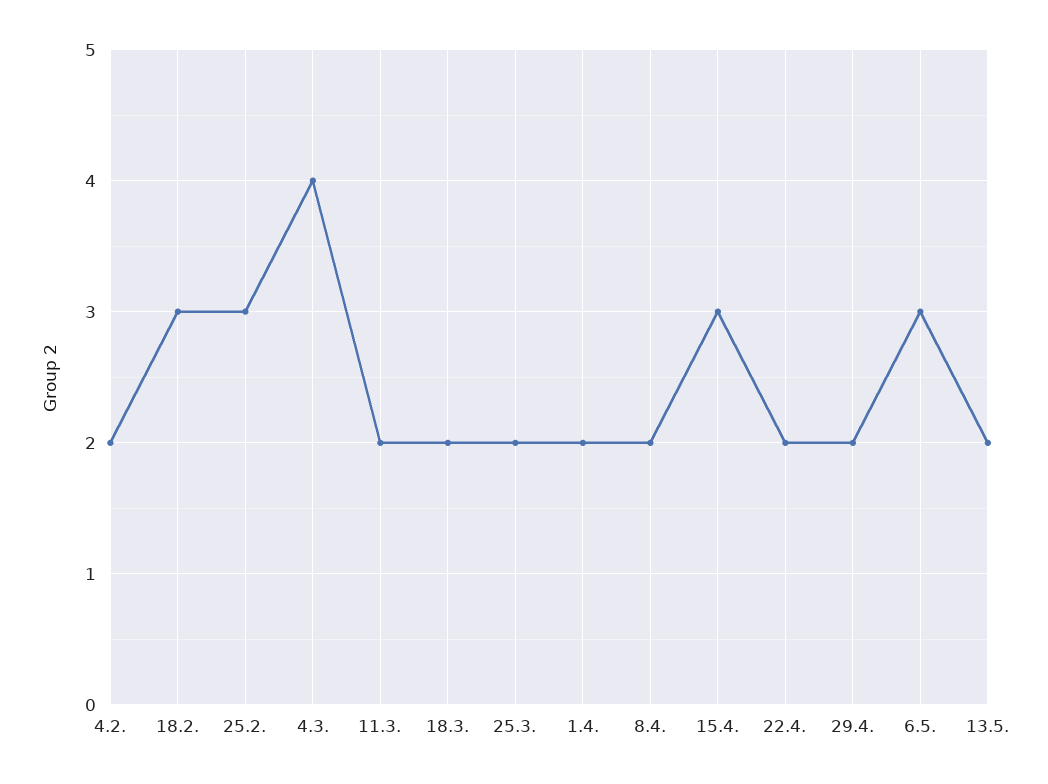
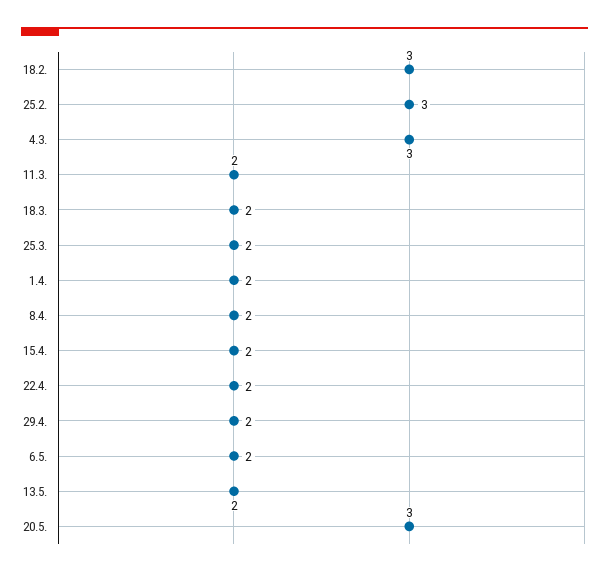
4.2.: 2 -> none
4.3.: 4 -> 3
15.4.: 3 -> 2
6.5.: 3 -> 2
20.5.: none -> 3

